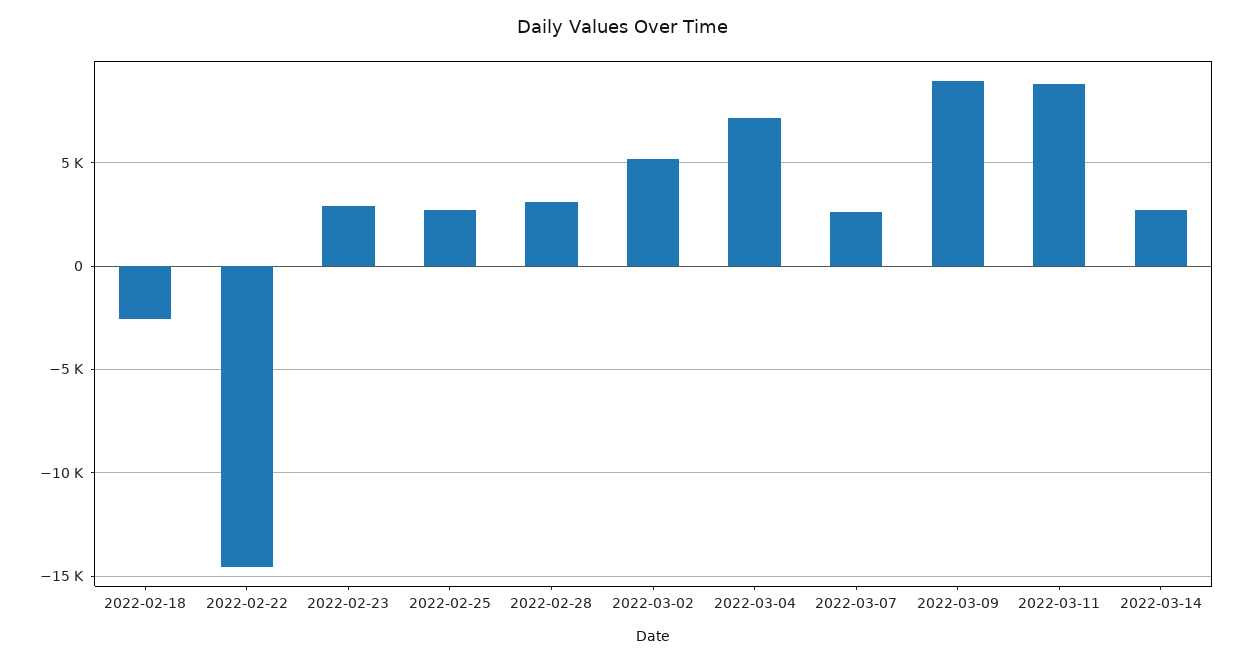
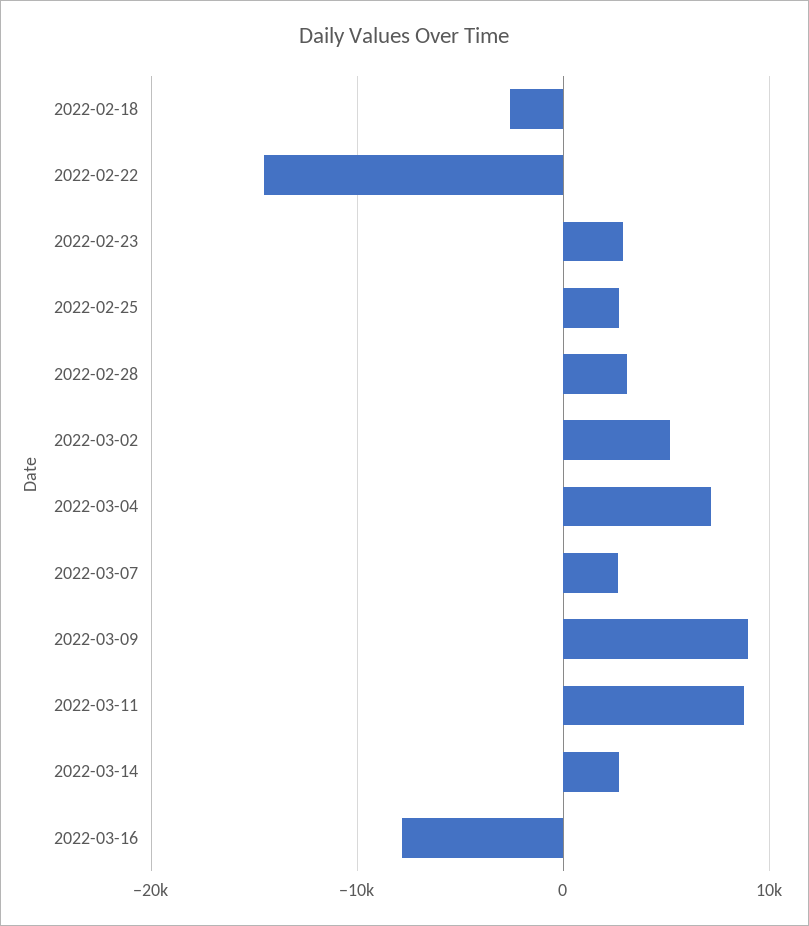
2022-03-16: none -> -8000

